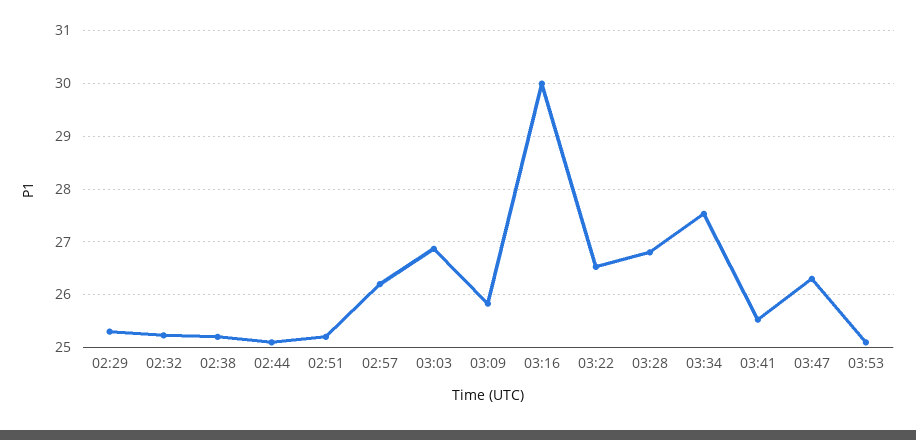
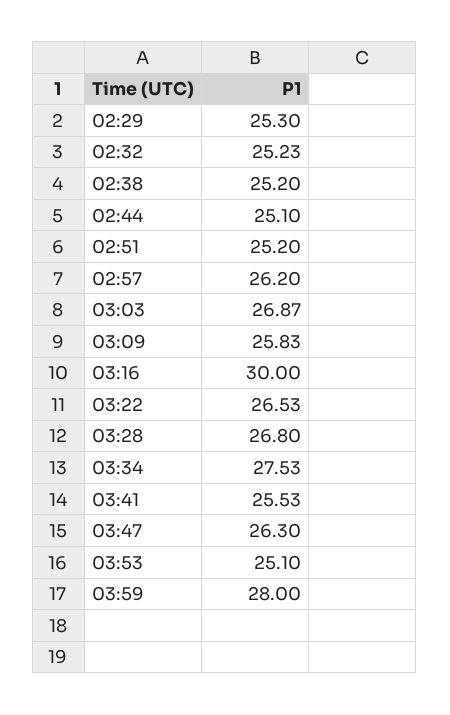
03:59: none -> 28

